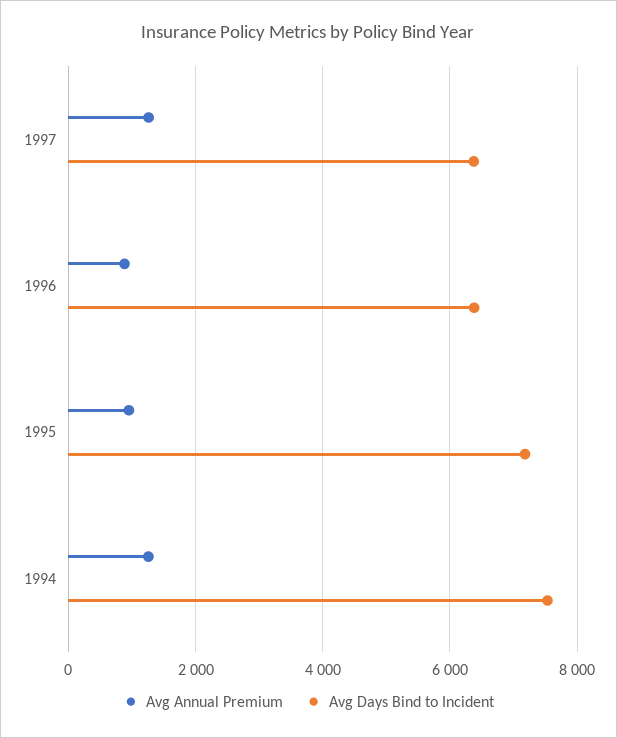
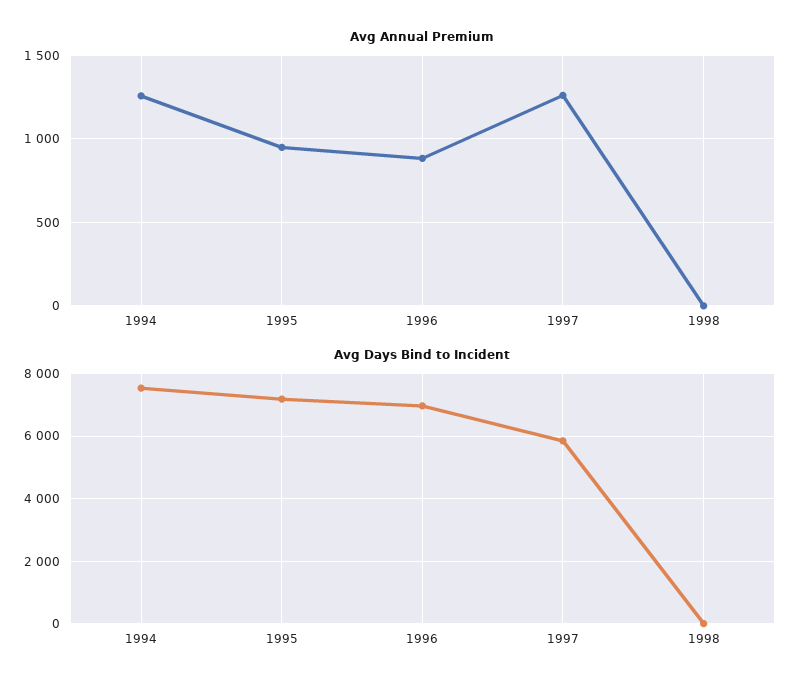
Avg Days Bind to Incident, 1997: 6400 -> 5800
Avg Days Bind to Incident, 1996: 6400 -> 7000
Avg Annual Premium, 1998: none -> 0
Avg Days Bind to Incident, 1998: none -> 0

